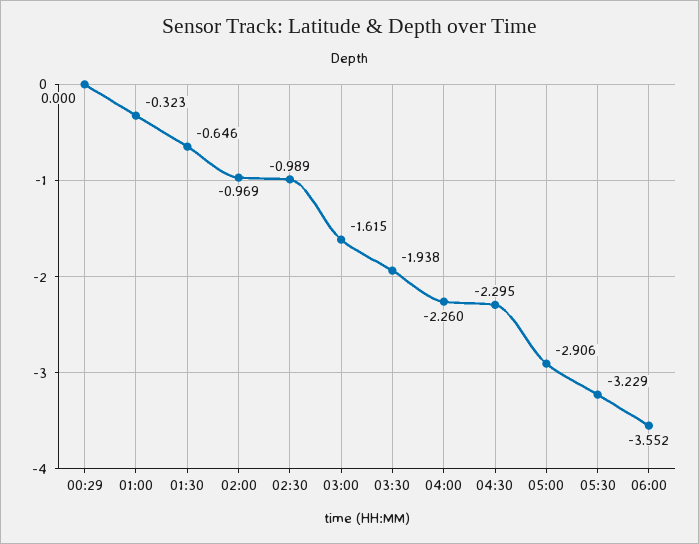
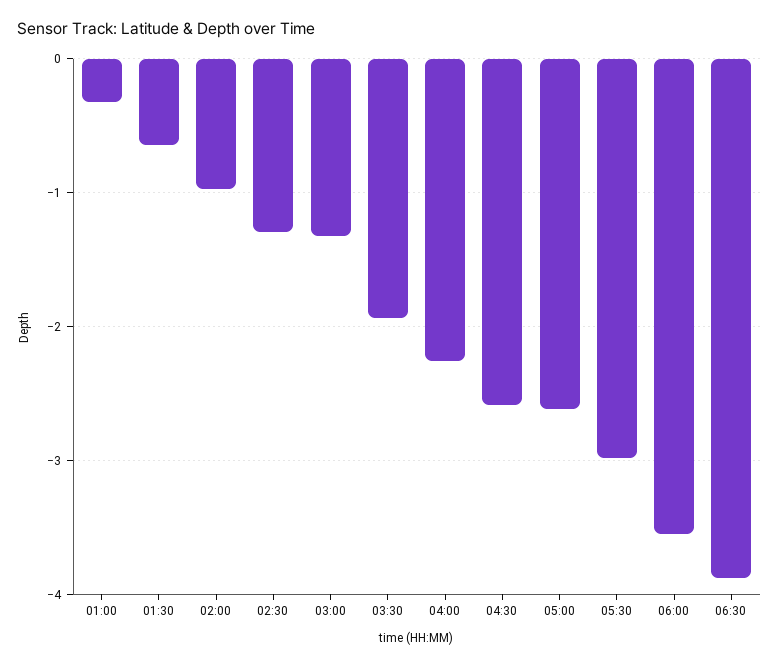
00:29: 0 -> none
02:30: -0.989 -> -1.3
03:00: -1.615 -> -1.3
04:30: -2.295 -> -2.6
05:00: -2.906 -> -2.6
05:30: -3.229 -> -3
06:30: none -> -3.9

